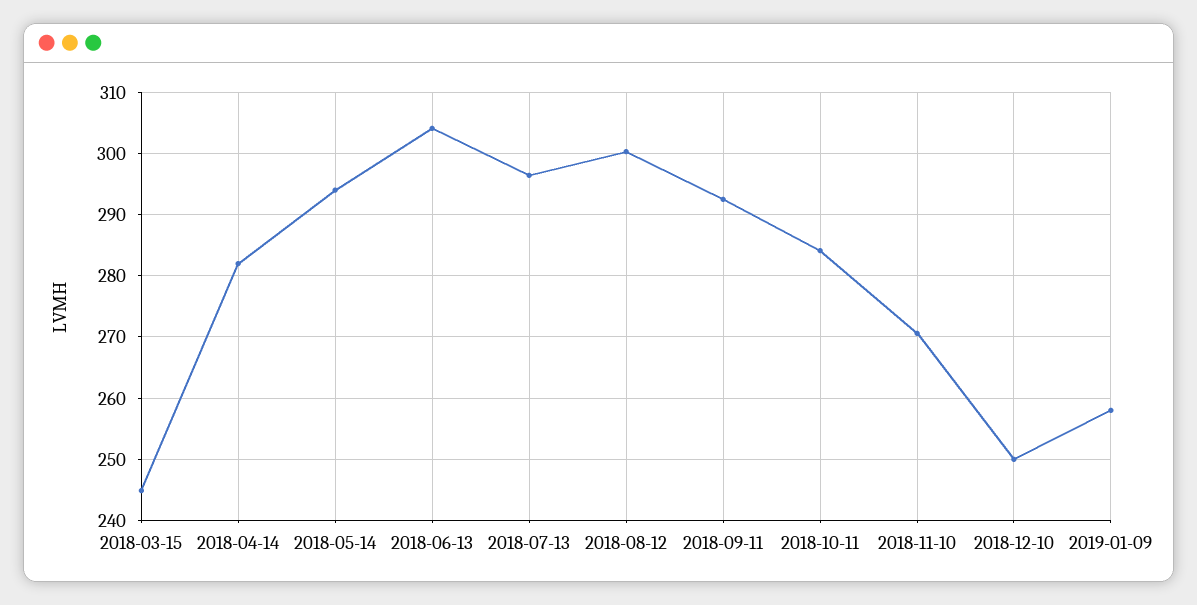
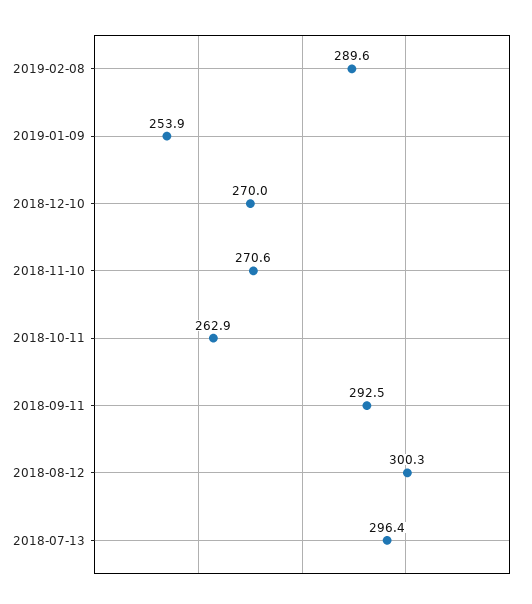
2018-03-15: 245 -> none
2018-04-14: 282 -> none
2018-05-14: 294 -> none
2018-06-13: 304 -> none
2018-10-11: 284 -> 262.9
2018-12-10: 250 -> 270
2019-01-09: 258 -> 253.9
2019-02-08: none -> 289.6

